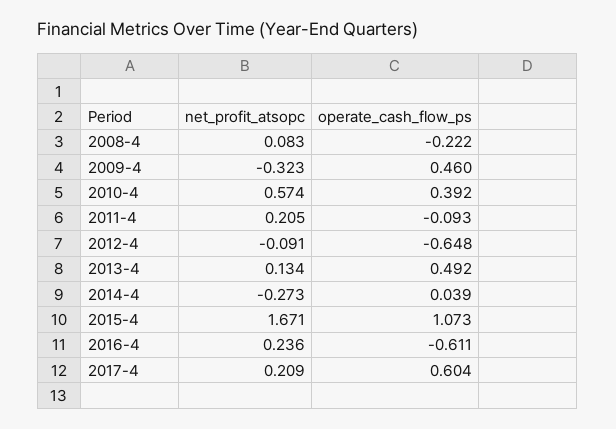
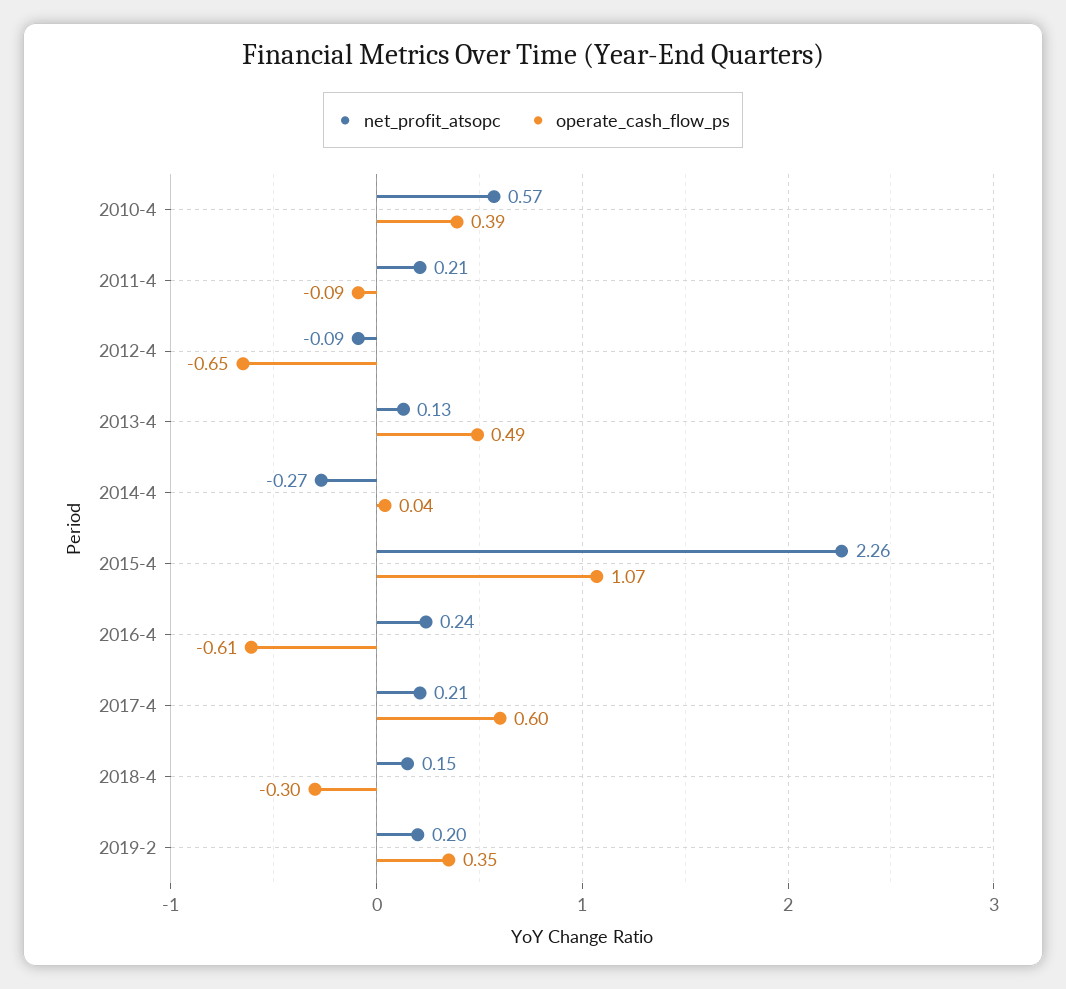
net_profit_atsopc, 2008-4: 0.083 -> none
operate_cash_flow_ps, 2008-4: -0.222 -> none
net_profit_atsopc, 2009-4: -0.323 -> none
operate_cash_flow_ps, 2009-4: 0.46 -> none
net_profit_atsopc, 2015-4: 1.671 -> 2.26
net_profit_atsopc, 2018-4: none -> 0.15
operate_cash_flow_ps, 2018-4: none -> -0.3
net_profit_atsopc, 2019-2: none -> 0.2
operate_cash_flow_ps, 2019-2: none -> 0.35

